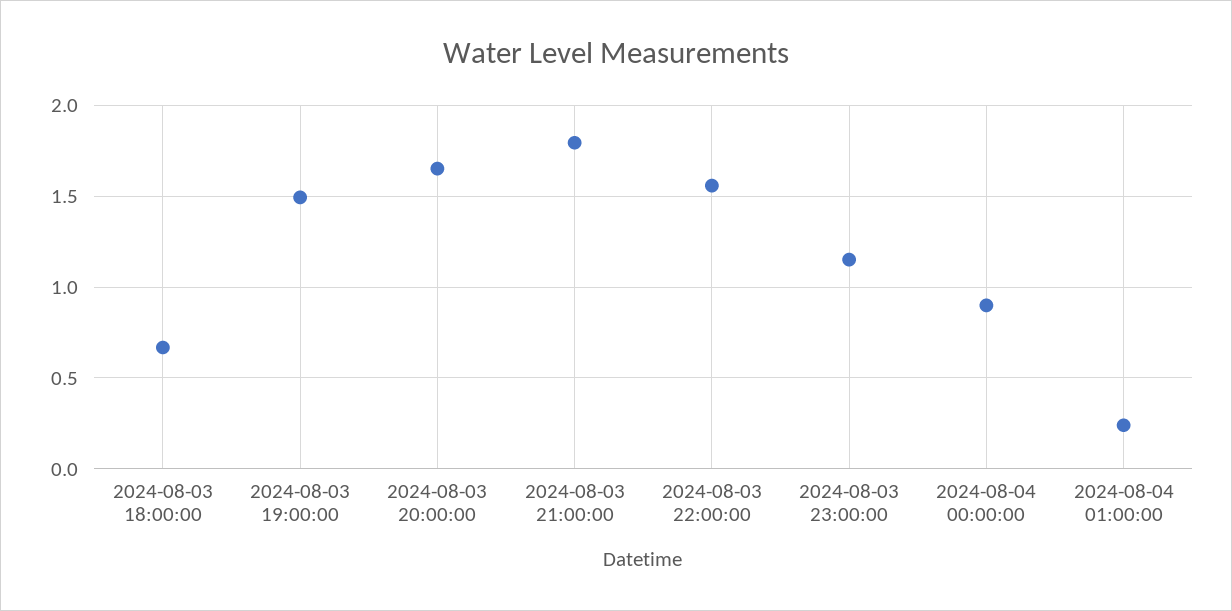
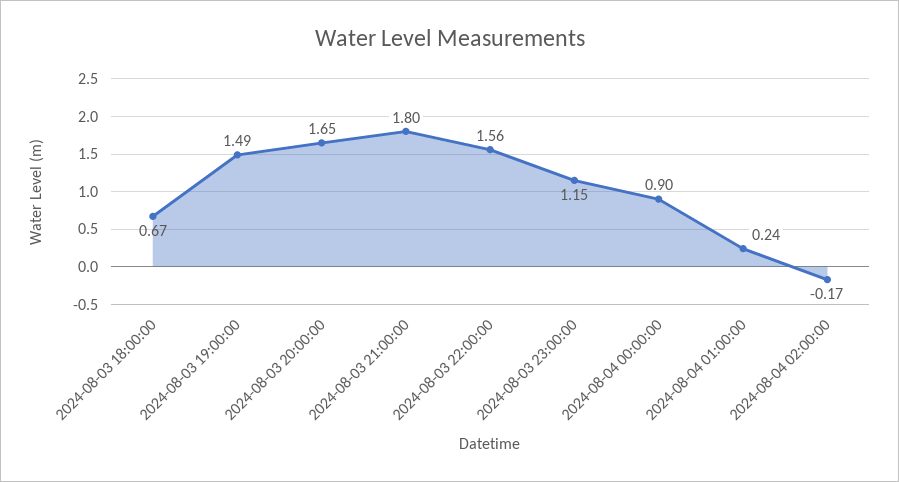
2024-08-04 02:00:00: none -> -0.17

